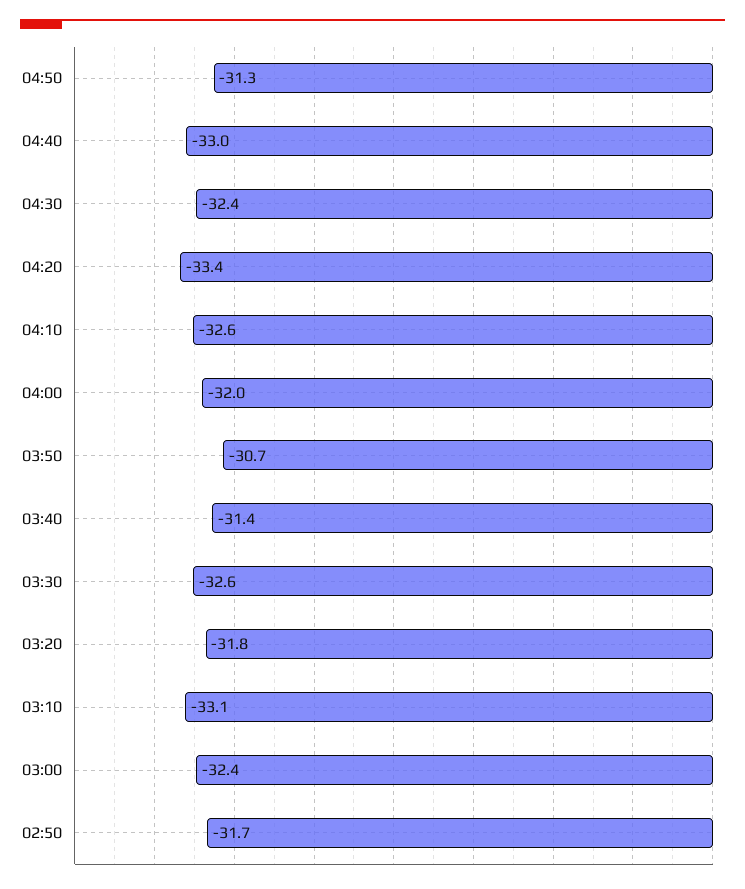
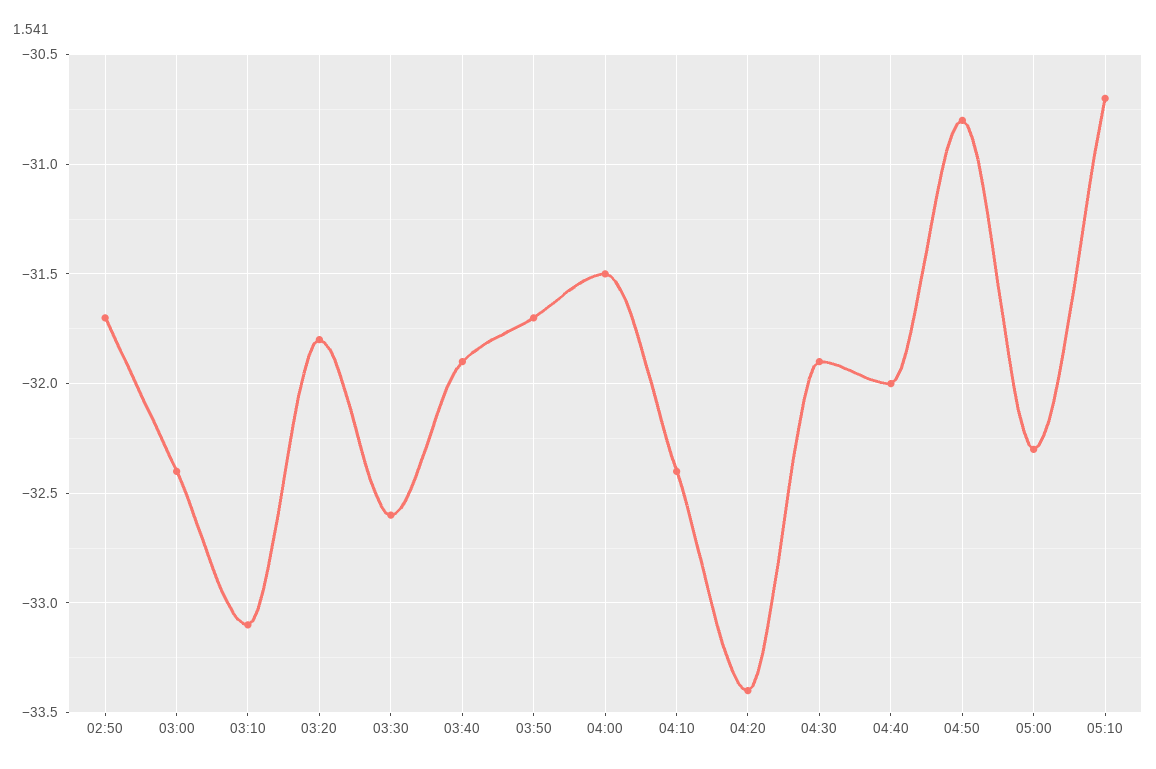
04:50: -31.3 -> -30.8
04:40: -33 -> -32
04:30: -32.4 -> -31.9
04:10: -32.6 -> -32.4
04:00: -32 -> -31.5
03:50: -30.7 -> -31.7
03:40: -31.4 -> -31.9
05:00: none -> -32.3
05:10: none -> -30.7

